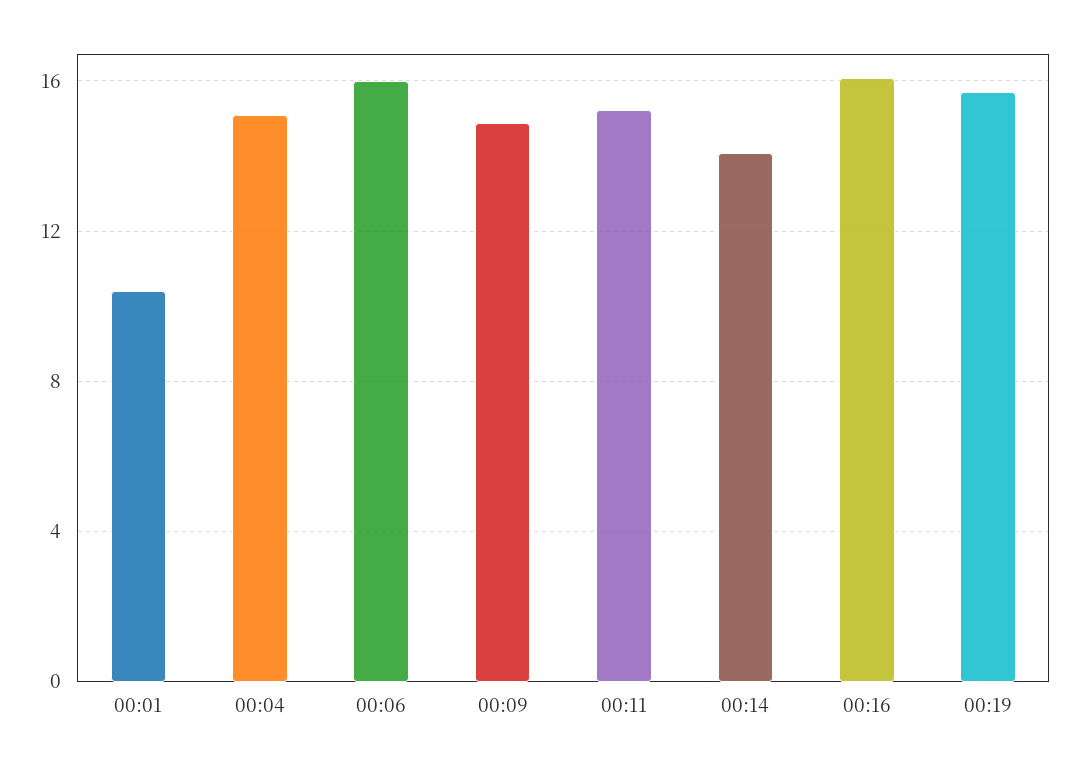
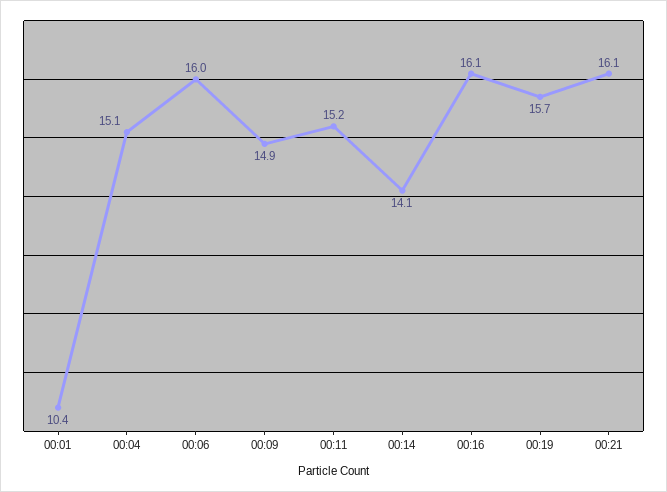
00:21: none -> 16.1

